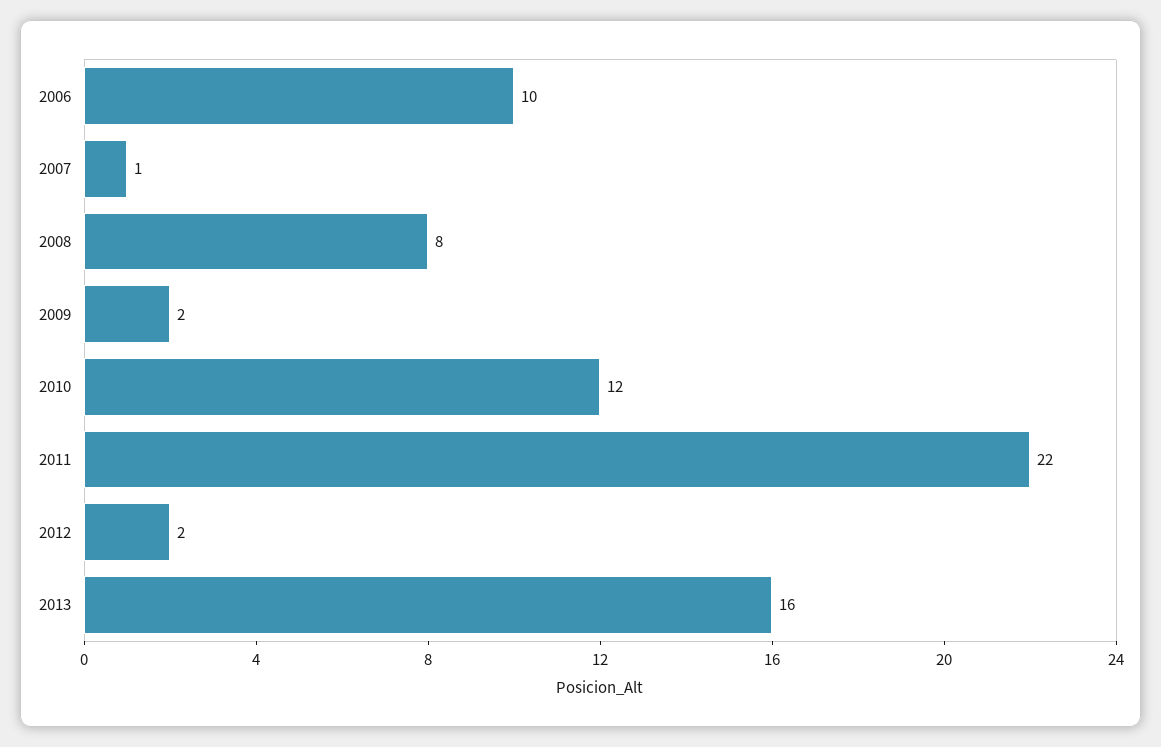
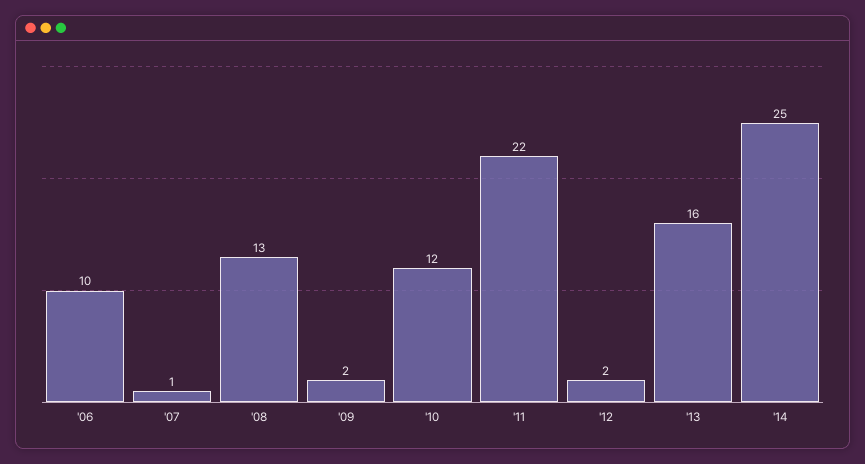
2008: 8 -> 13
'14: none -> 25

